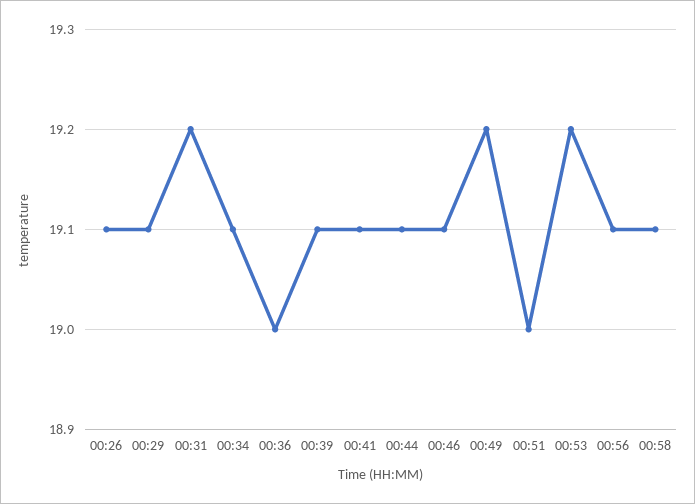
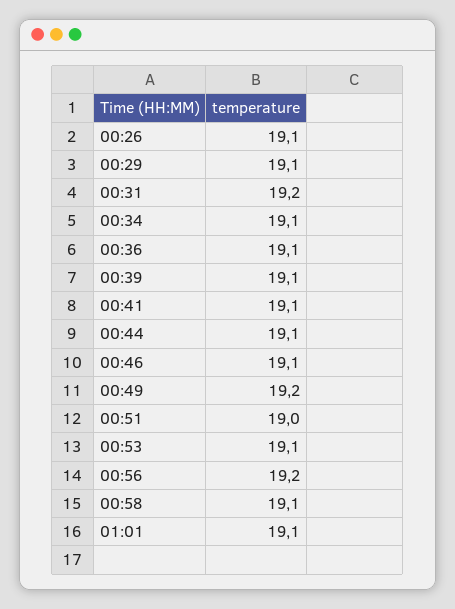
00:36: 19 -> 19.1
00:53: 19.2 -> 19.1
00:56: 19.1 -> 19.2
01:01: none -> 19.1

